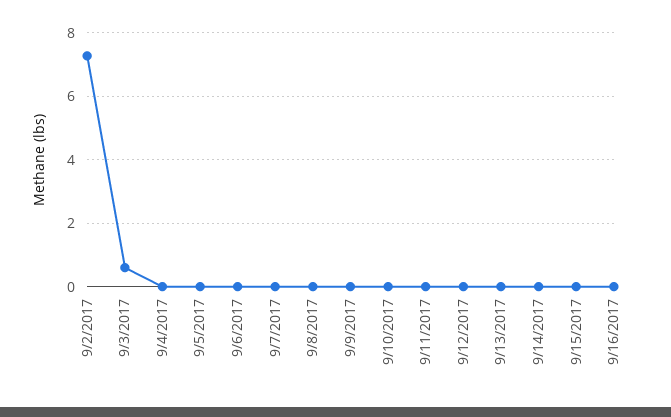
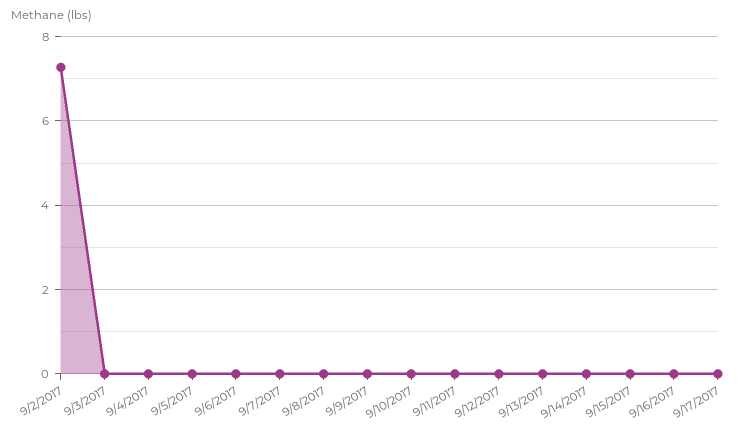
9/3/2017: 0.6 -> 0
9/17/2017: none -> 0

